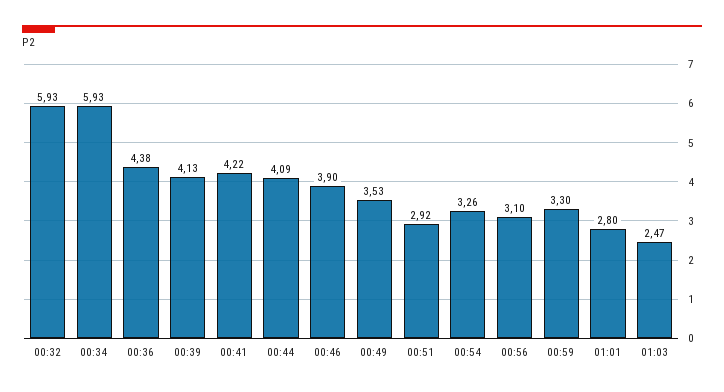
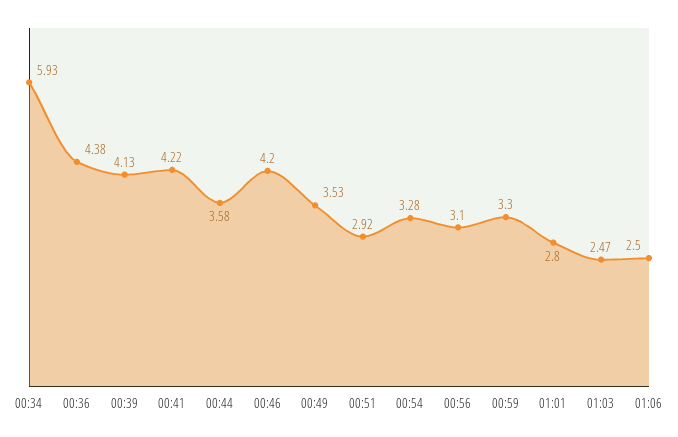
00:32: 5.93 -> none
00:44: 4.09 -> 3.58
00:46: 3.9 -> 4.2
00:54: 3.26 -> 3.28
01:06: none -> 2.5

